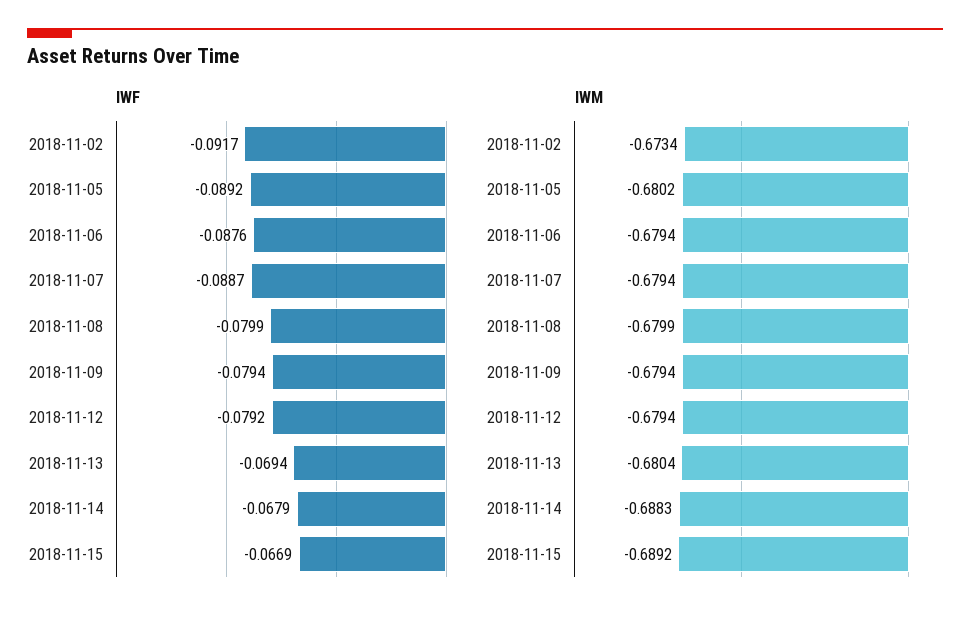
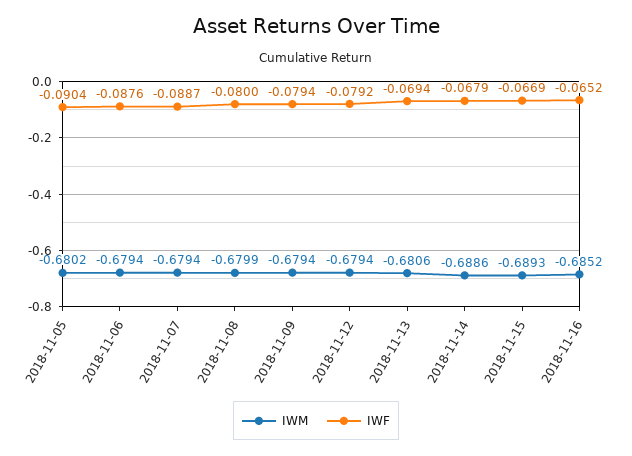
IWF, 2018-11-02: -0.0917 -> none
IWF, 2018-11-05: -0.0892 -> -0.0904
IWF, 2018-11-08: -0.0799 -> -0.08
IWM, 2018-11-02: -0.6734 -> none
IWM, 2018-11-13: -0.6804 -> -0.6806
IWM, 2018-11-14: -0.6883 -> -0.6886
IWM, 2018-11-15: -0.6892 -> -0.6893
IWM, 2018-11-16: none -> -0.6852
IWF, 2018-11-16: none -> -0.0652

